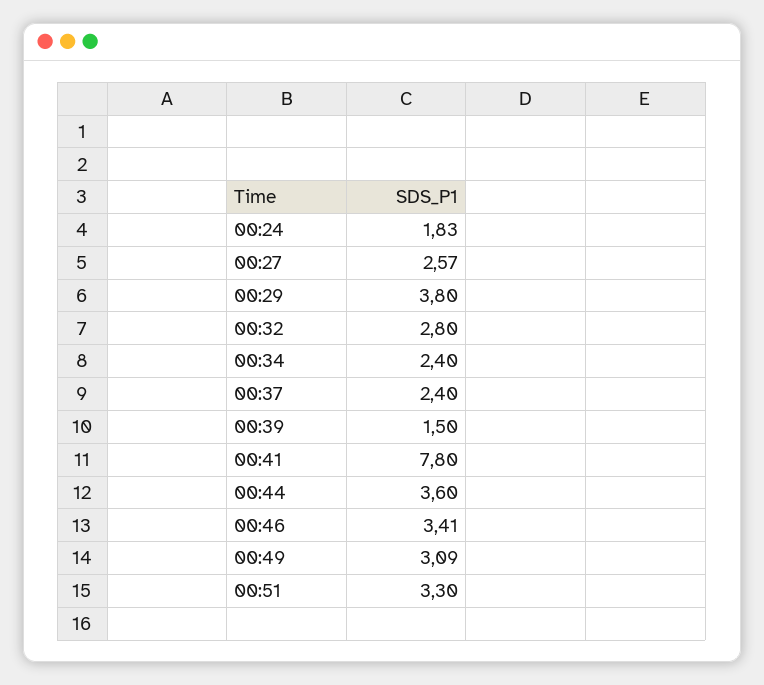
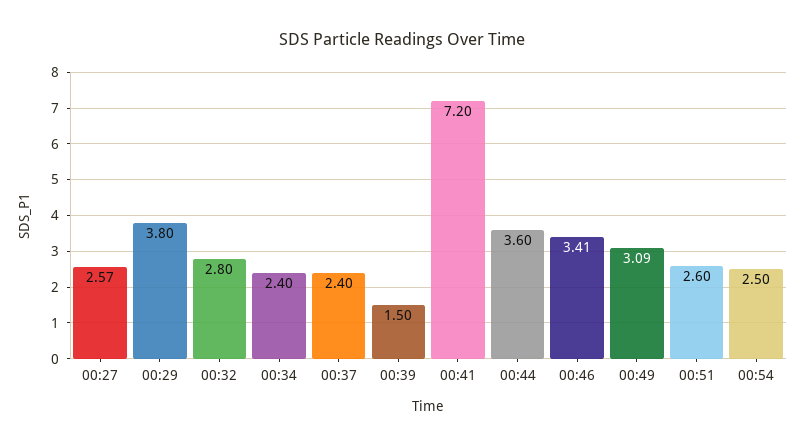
00:24: 1.83 -> none
00:41: 7.8 -> 7.2
00:51: 3.3 -> 2.6
00:54: none -> 2.5

